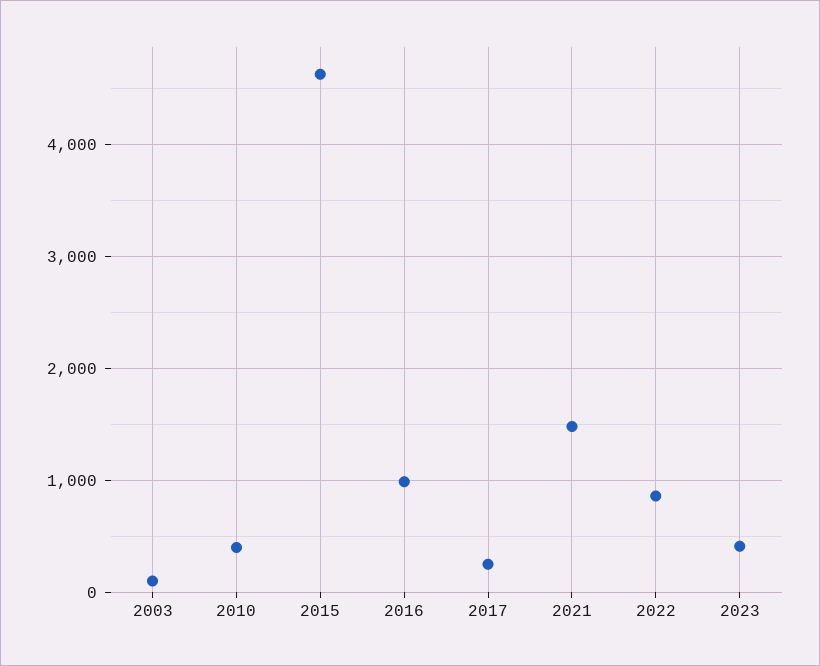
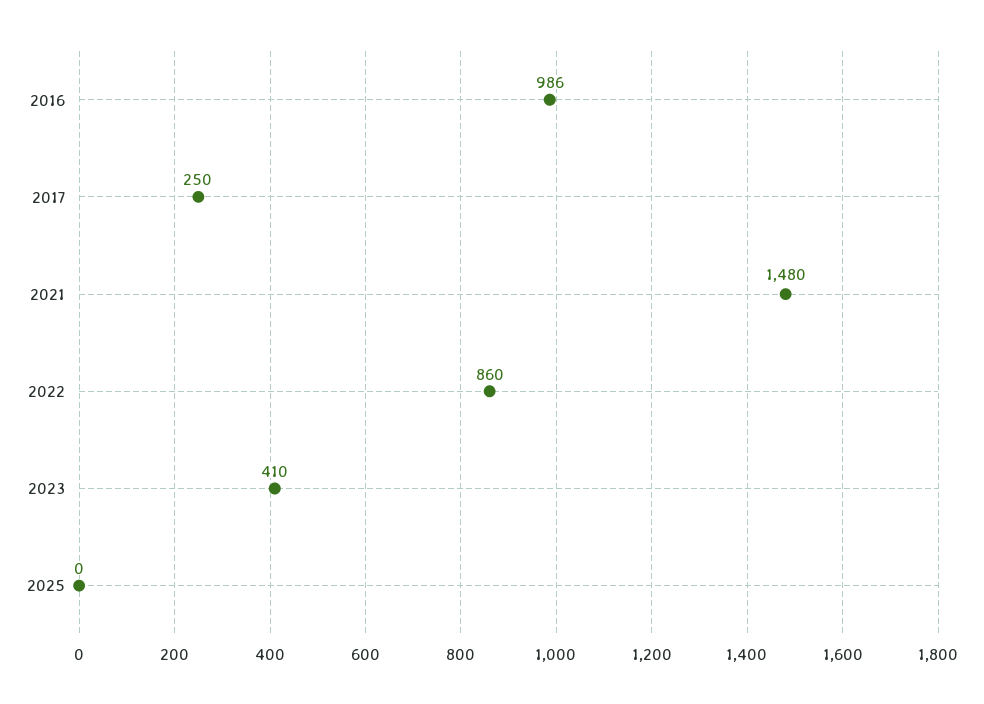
2003: 100 -> none
2010: 400 -> none
2015: 4600 -> none
2025: none -> 0

